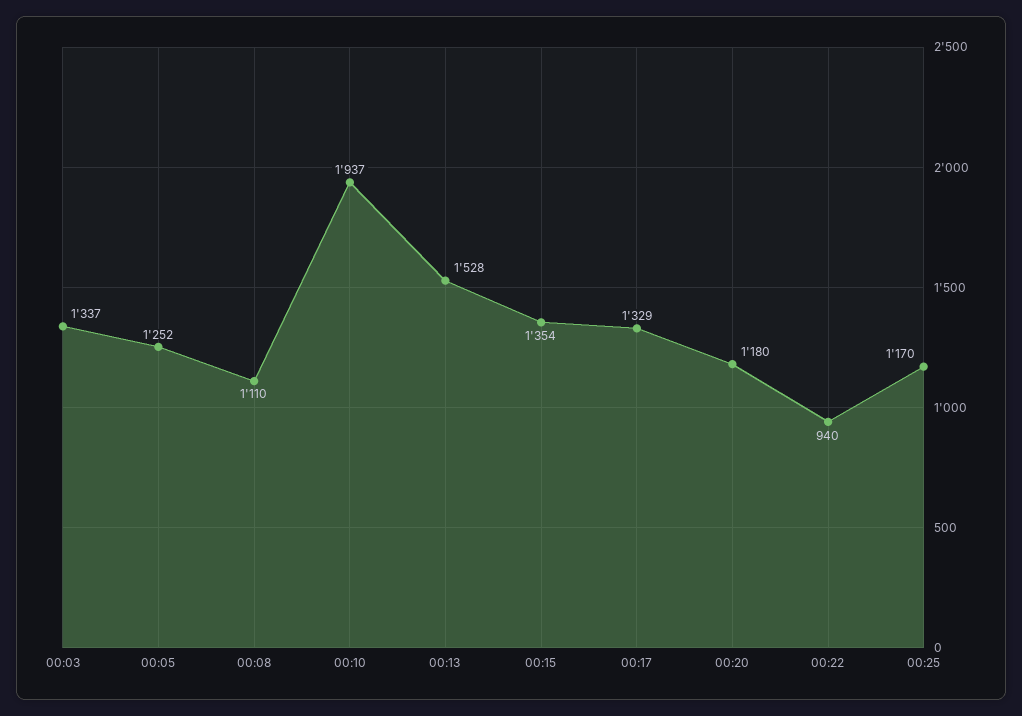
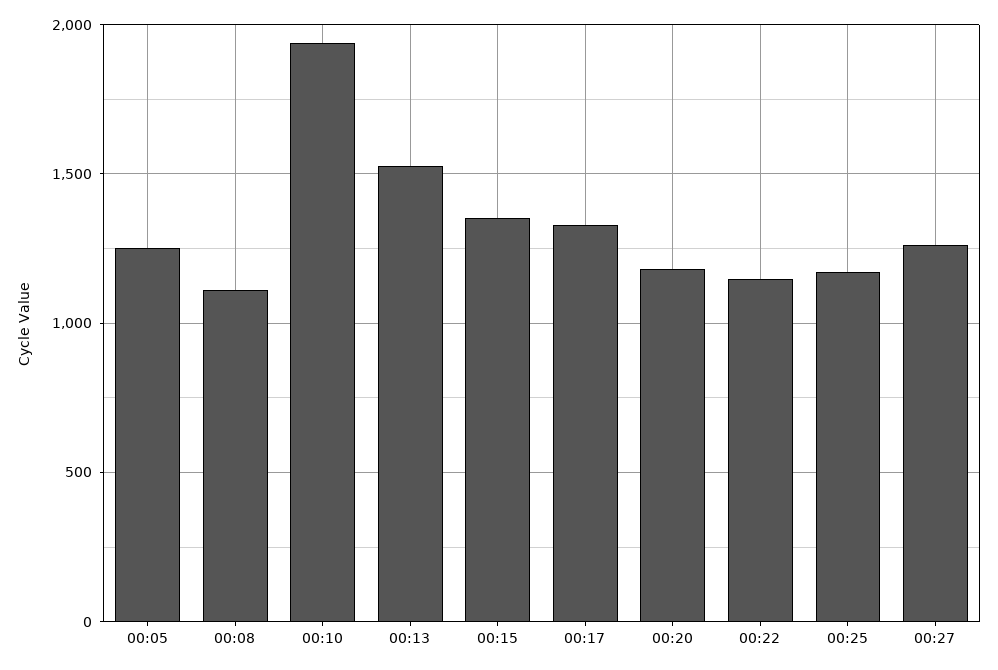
00:03: 1337 -> none
00:22: 940 -> 1150
00:27: none -> 1250

